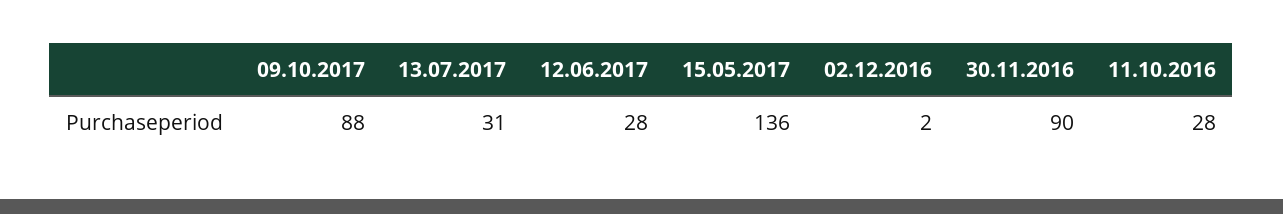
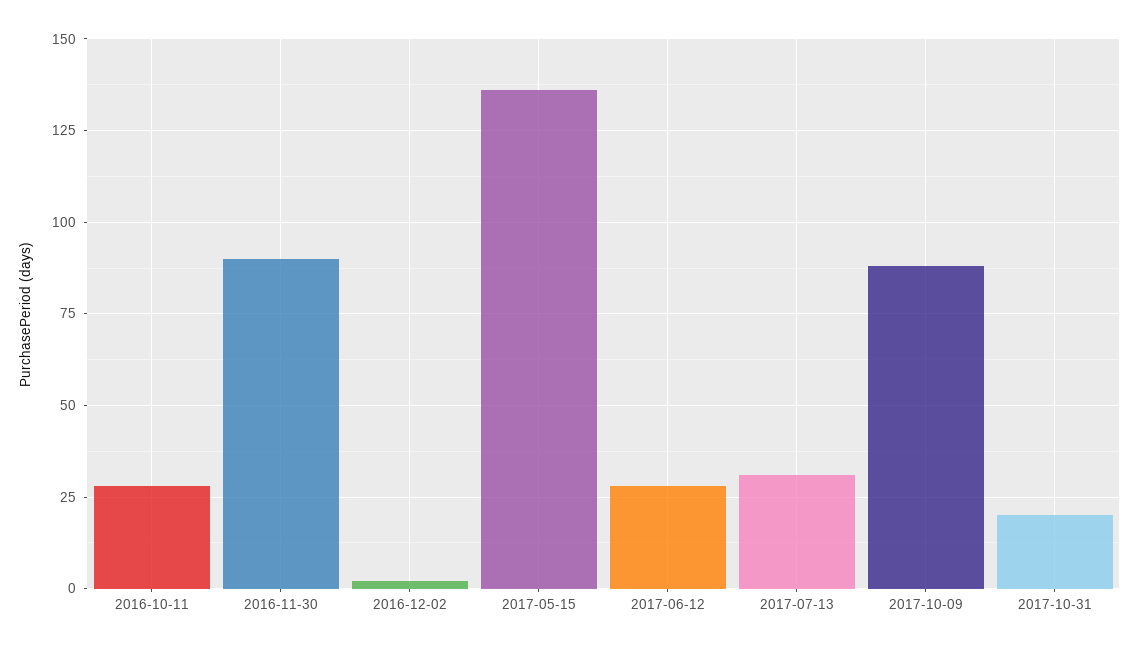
2017-10-31: none -> 20

